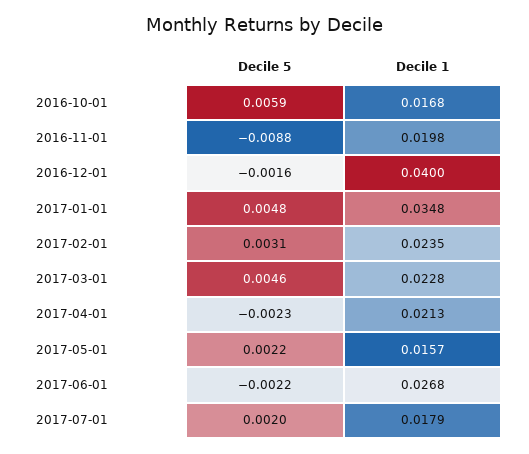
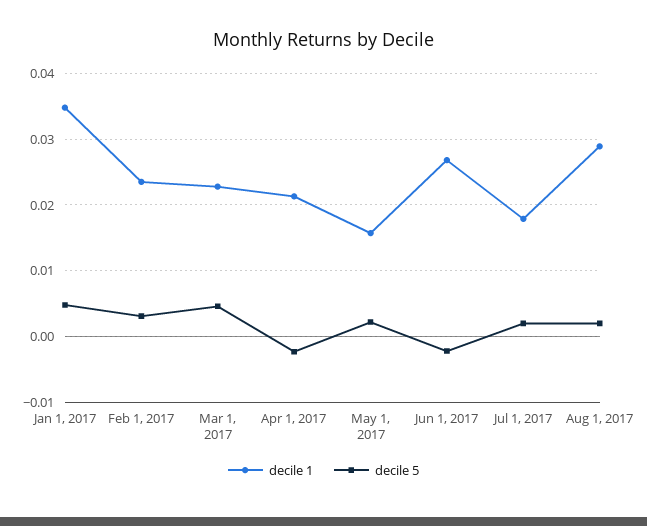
Decile 5, 2016-10-01: 0.0059 -> none
Decile 1, 2016-10-01: 0.0168 -> none
Decile 5, 2016-11-01: -0.0088 -> none
Decile 1, 2016-11-01: 0.0198 -> none
Decile 5, 2016-12-01: -0.0016 -> none
Decile 1, 2016-12-01: 0.04 -> none
Decile 1, Aug 1, 2017: none -> 0.029
Decile 5, Aug 1, 2017: none -> 0.002

